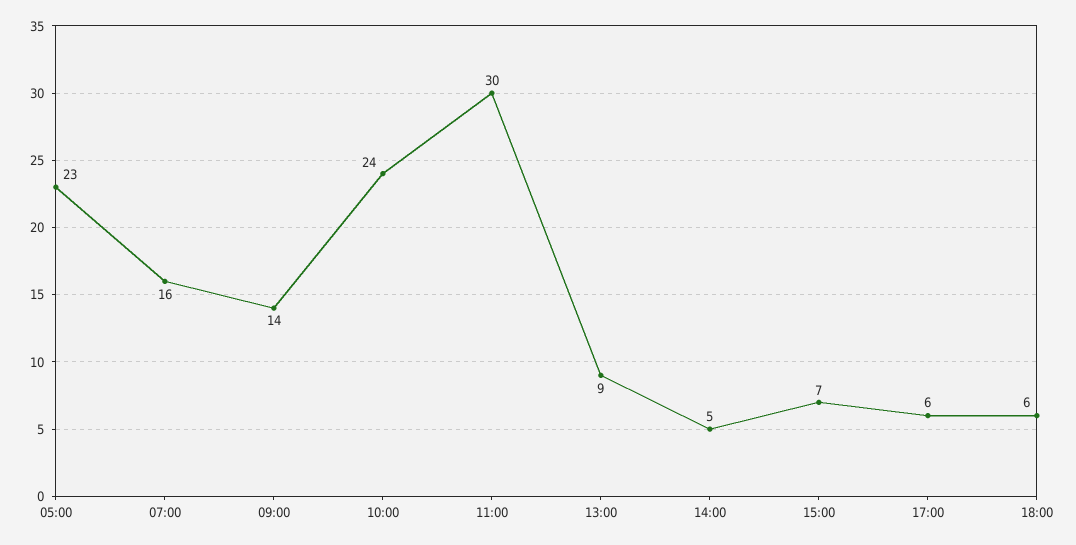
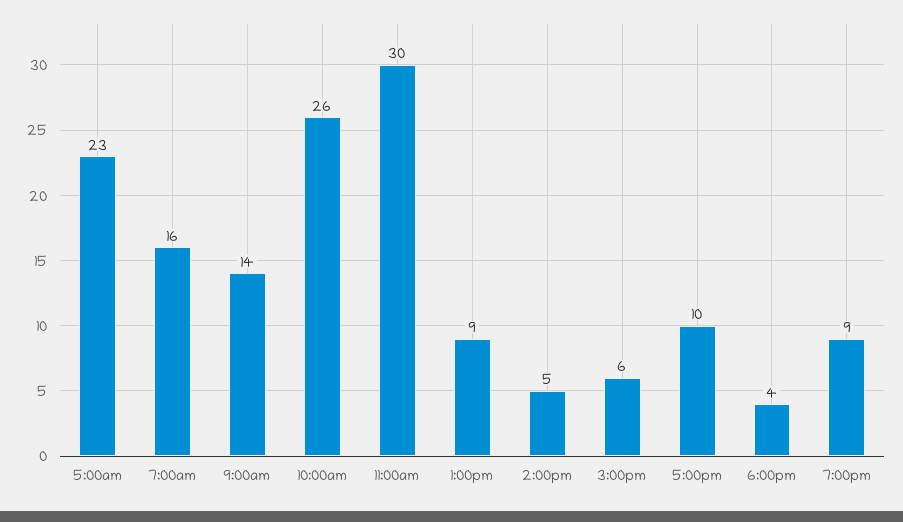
10:00: 24 -> 26
15:00: 7 -> 6
17:00: 6 -> 10
18:00: 6 -> 4
7:00pm: none -> 9

